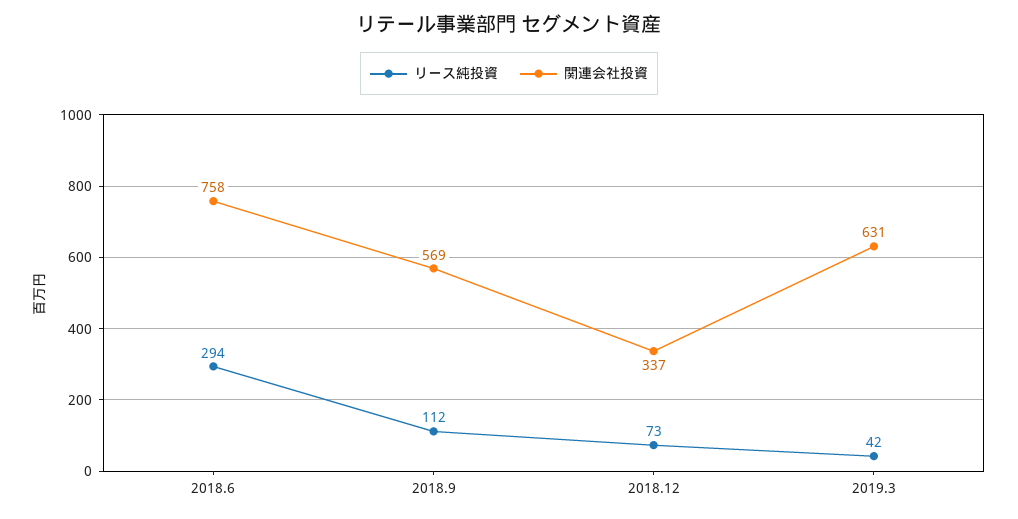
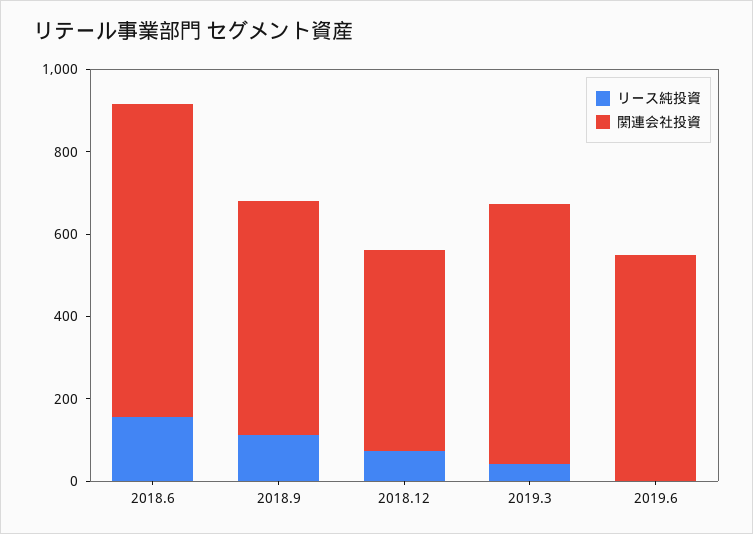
リース純投資, 2018.6: 294 -> 150
関連会社投資, 2018.12: 337 -> 500
リース純投資, 2019.6: none -> 0
関連会社投資, 2019.6: none -> 550

